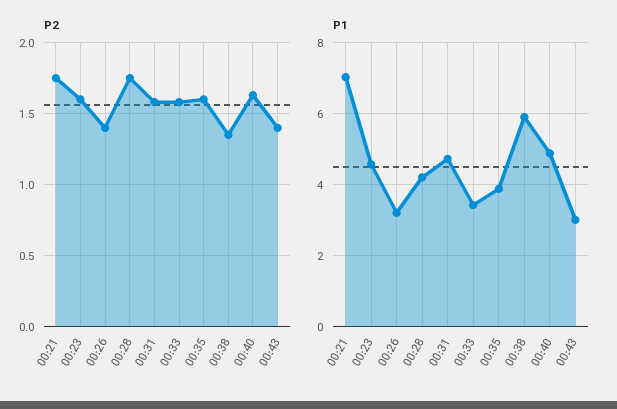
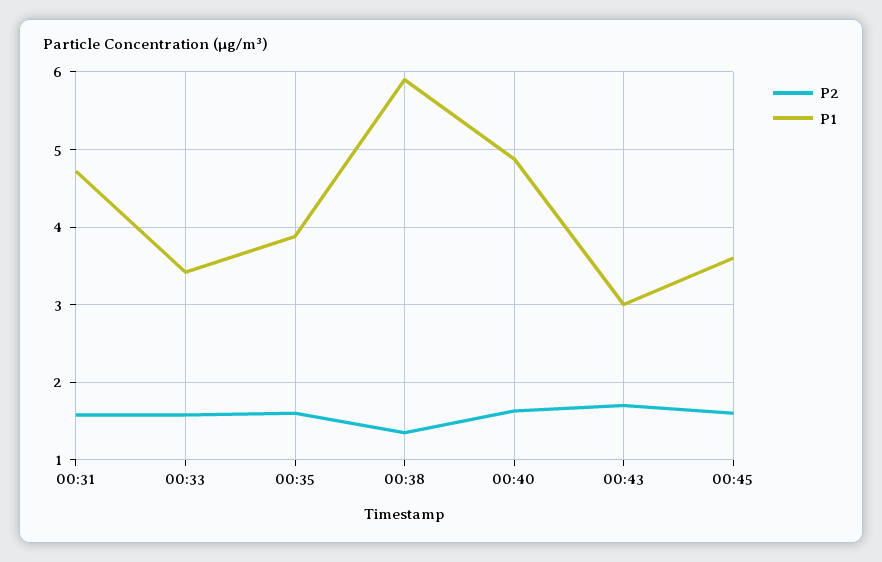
P2, 00:21: 1.75 -> none
P2, 00:23: 1.6 -> none
P2, 00:26: 1.4 -> none
P2, 00:28: 1.75 -> none
P2, 00:43: 1.4 -> 1.7
P1, 00:21: 7 -> none
P1, 00:23: 4.6 -> none
P1, 00:26: 3.2 -> none
P1, 00:28: 4.2 -> none
P2, 00:45: none -> 1.6
P1, 00:45: none -> 3.6

